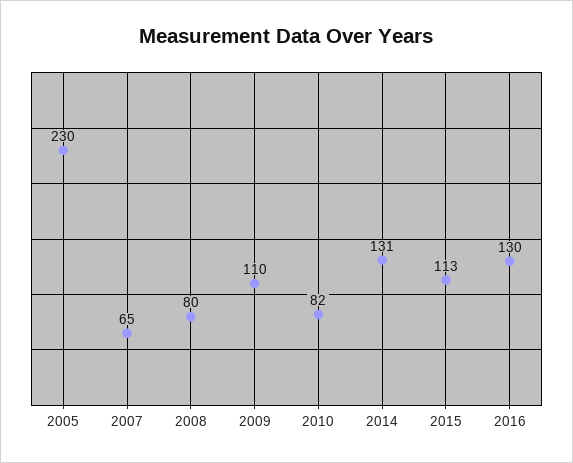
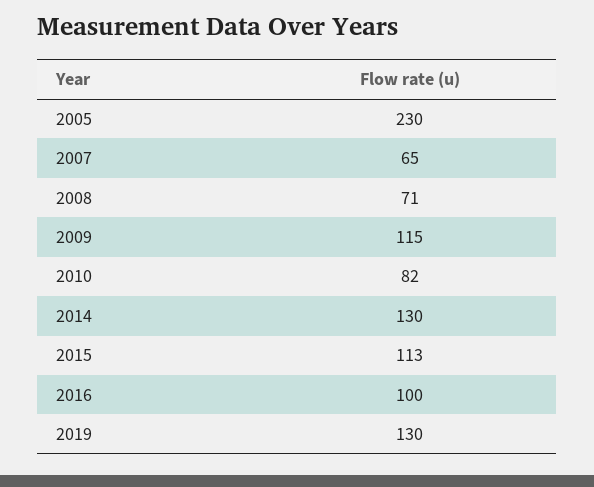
2008: 80 -> 71
2009: 110 -> 115
2014: 131 -> 130
2016: 130 -> 100
2019: none -> 130

